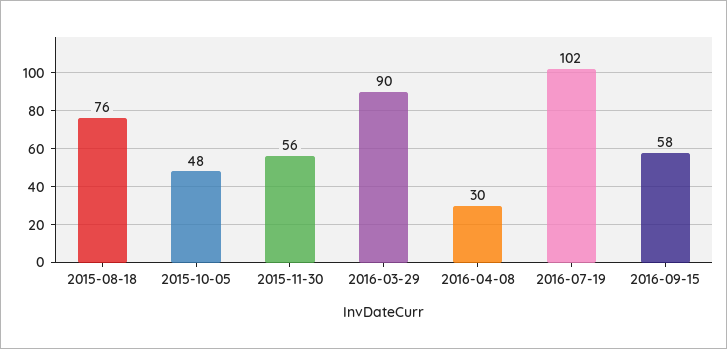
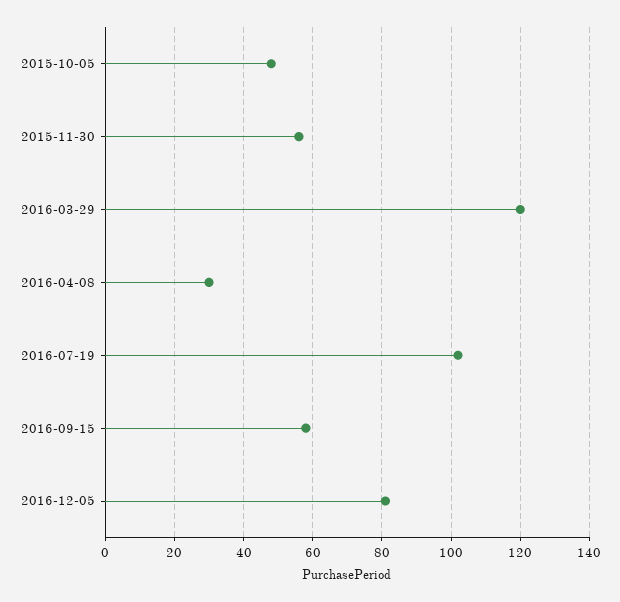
2015-08-18: 76 -> none
2016-03-29: 90 -> 120
2016-12-05: none -> 80

